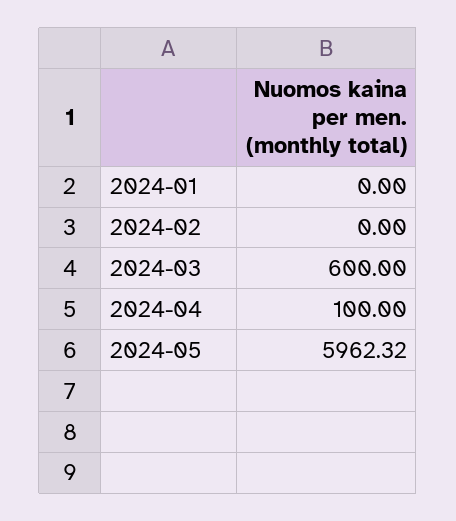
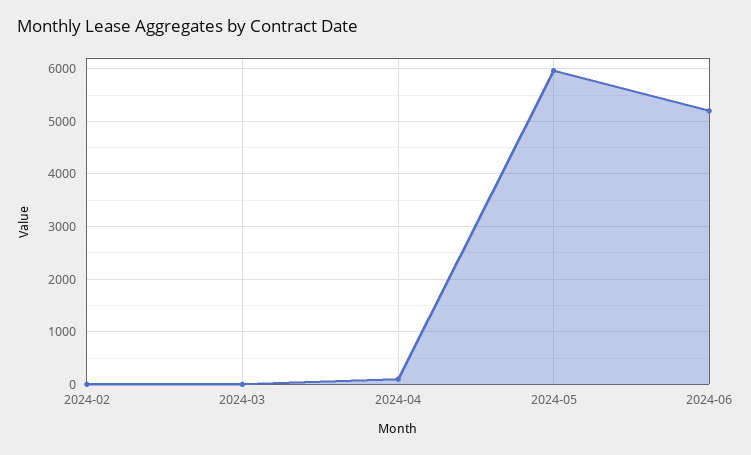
2024-01: 0 -> none
2024-03: 600 -> 0
2024-06: none -> 5200

